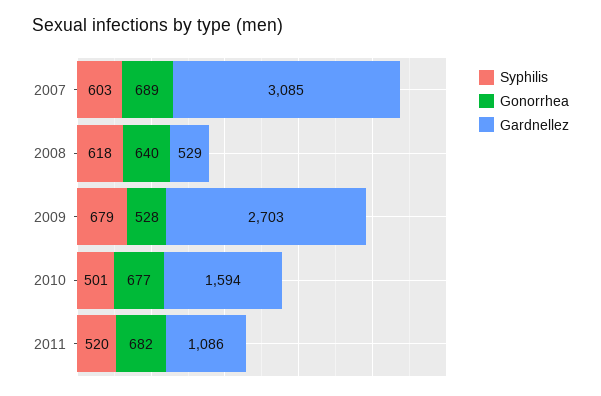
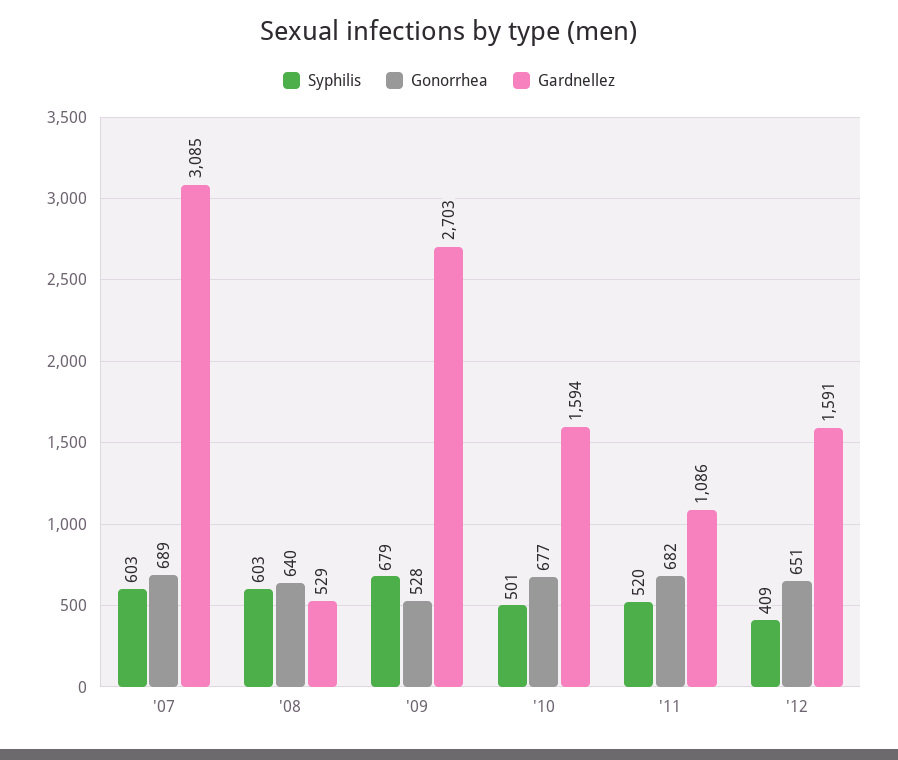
Syphilis, 2008: 618 -> 603
Syphilis, '12: none -> 409
Gonorrhea, '12: none -> 651
Gardnellez, '12: none -> 1591

